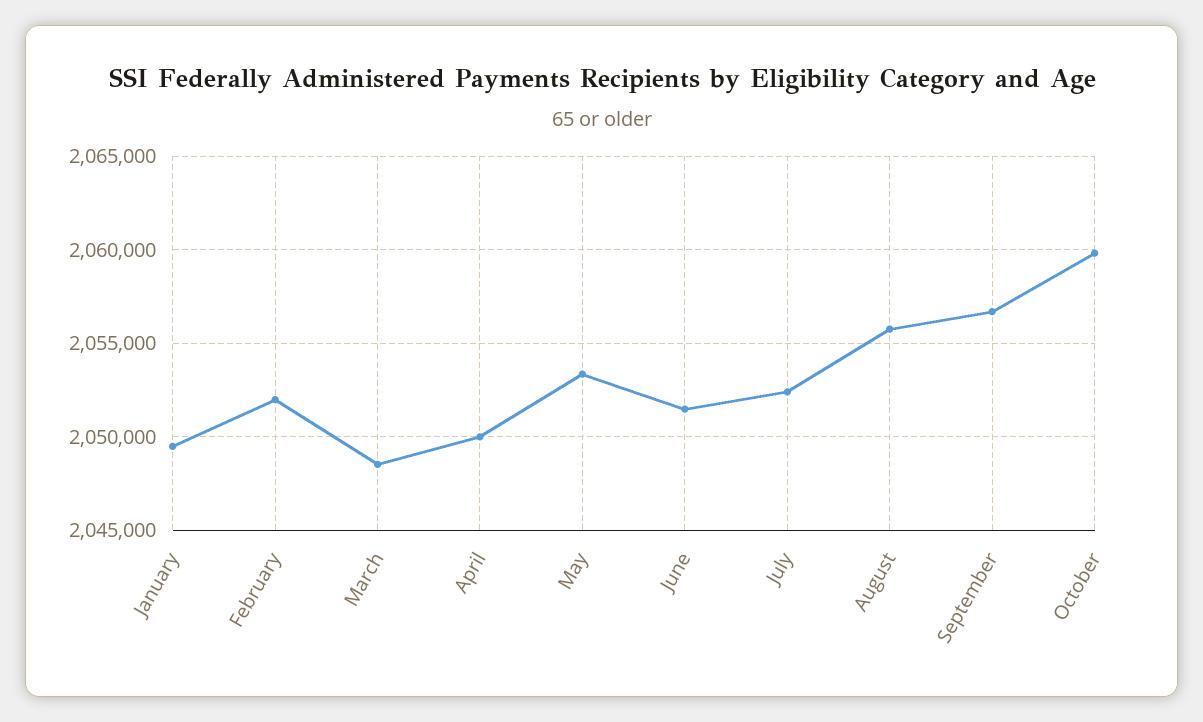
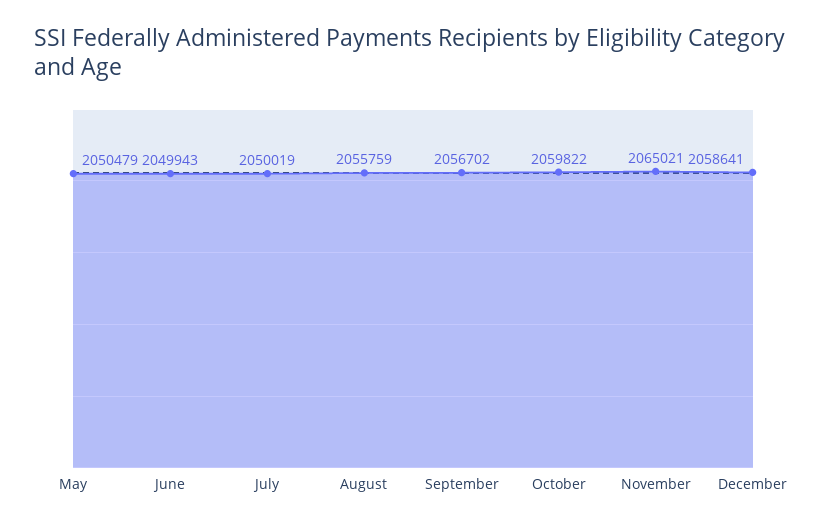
January: 2049500 -> none
February: 2052000 -> none
March: 2048500 -> none
April: 2050000 -> none
May: 2053500 -> 2050479
June: 2051500 -> 2049943
July: 2052500 -> 2050019
November: none -> 2065021
December: none -> 2058641

